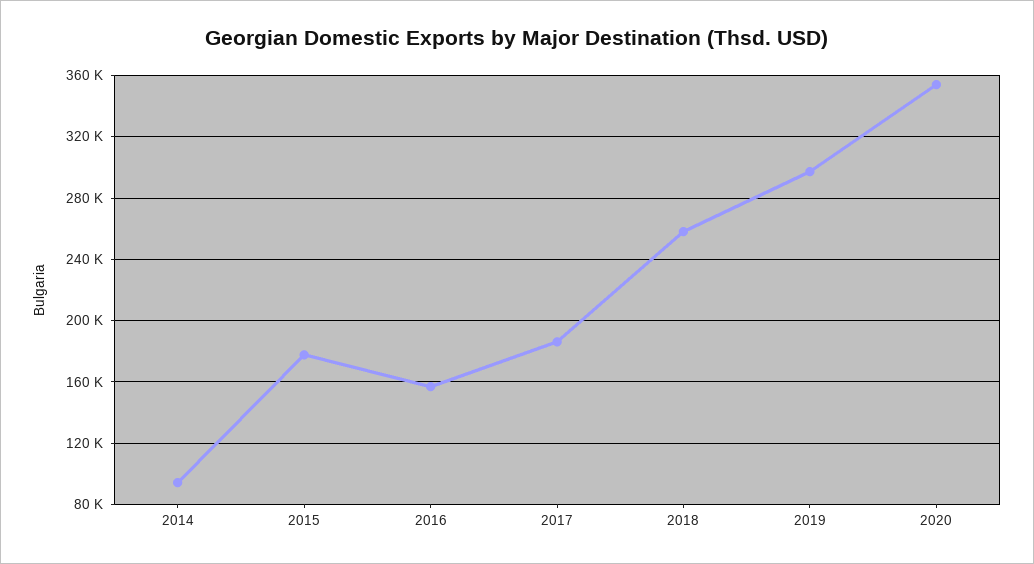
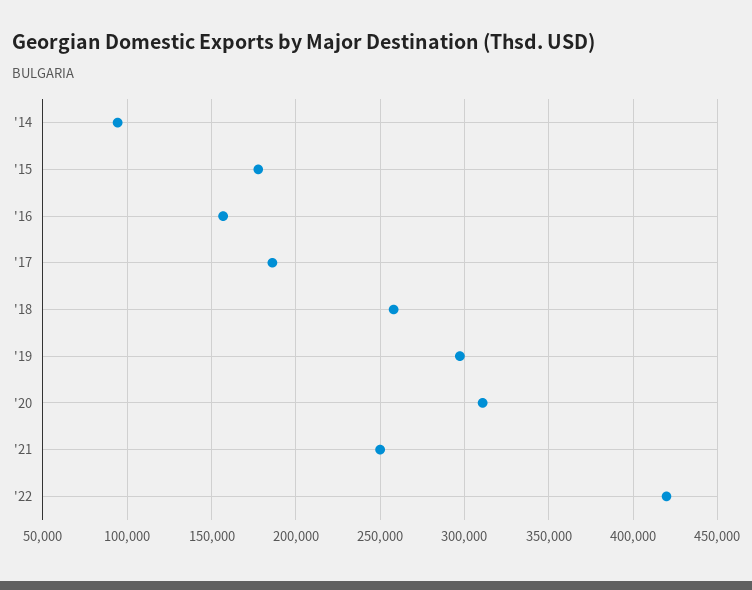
2020: 355000 -> 310000
'21: none -> 250000
'22: none -> 420000

